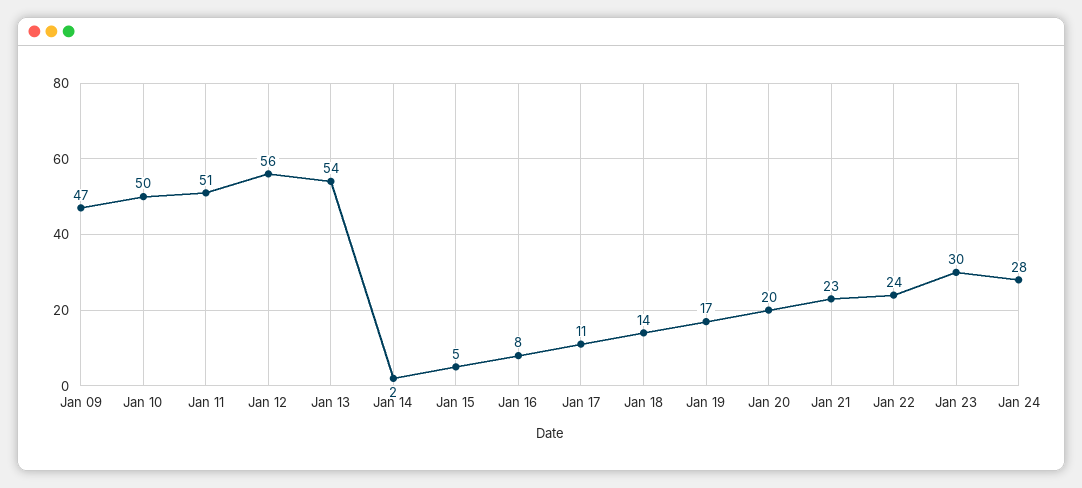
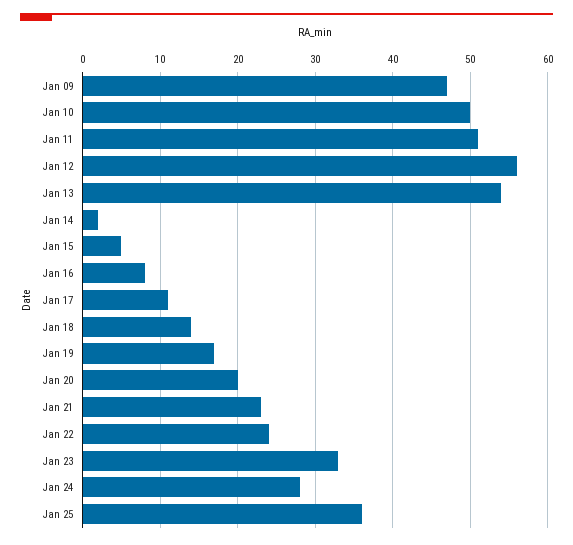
Jan 23: 30 -> 33
Jan 25: none -> 36

